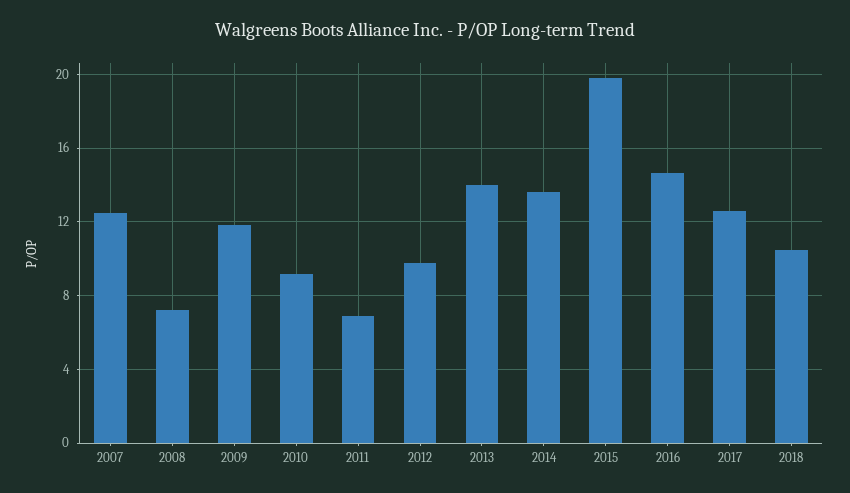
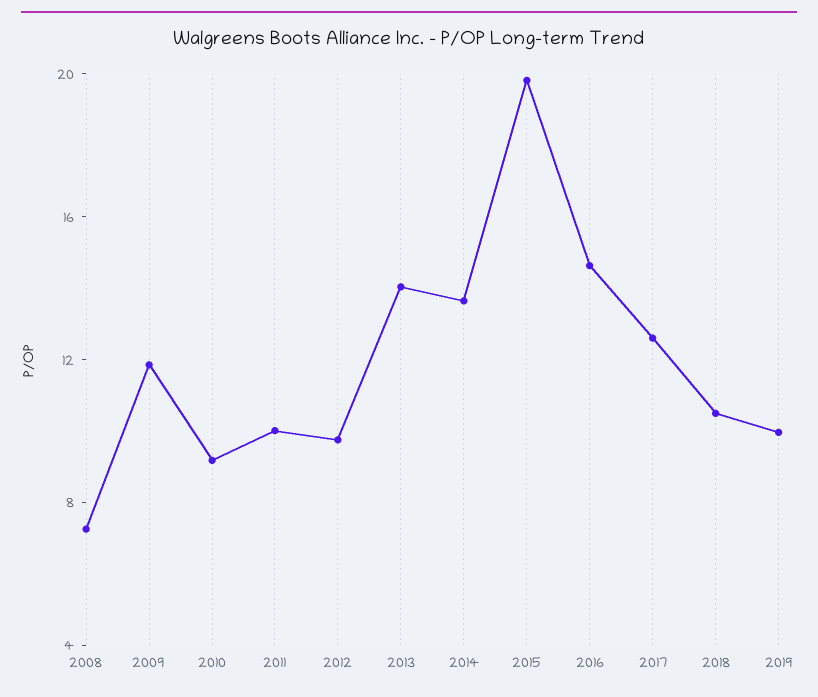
2007: 12.5 -> none
2011: 7 -> 10
2019: none -> 10

